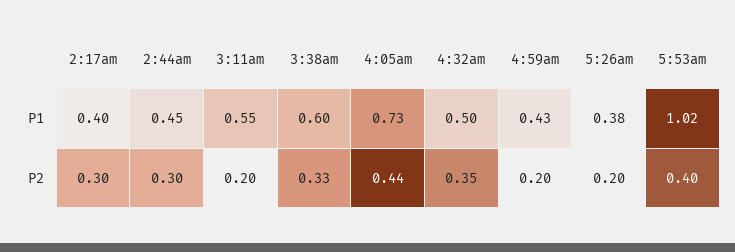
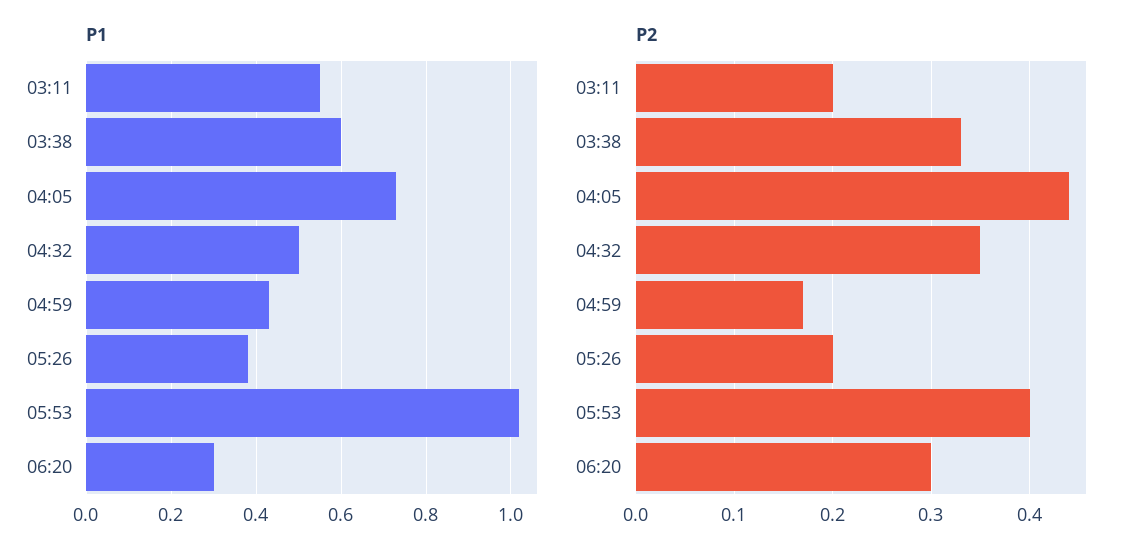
P1, 2:17am: 0.4 -> none
P1, 2:44am: 0.45 -> none
P2, 2:17am: 0.3 -> none
P2, 2:44am: 0.3 -> none
P2, 4:59am: 0.2 -> 0.17
P1, 06:20: none -> 0.3
P2, 06:20: none -> 0.3

